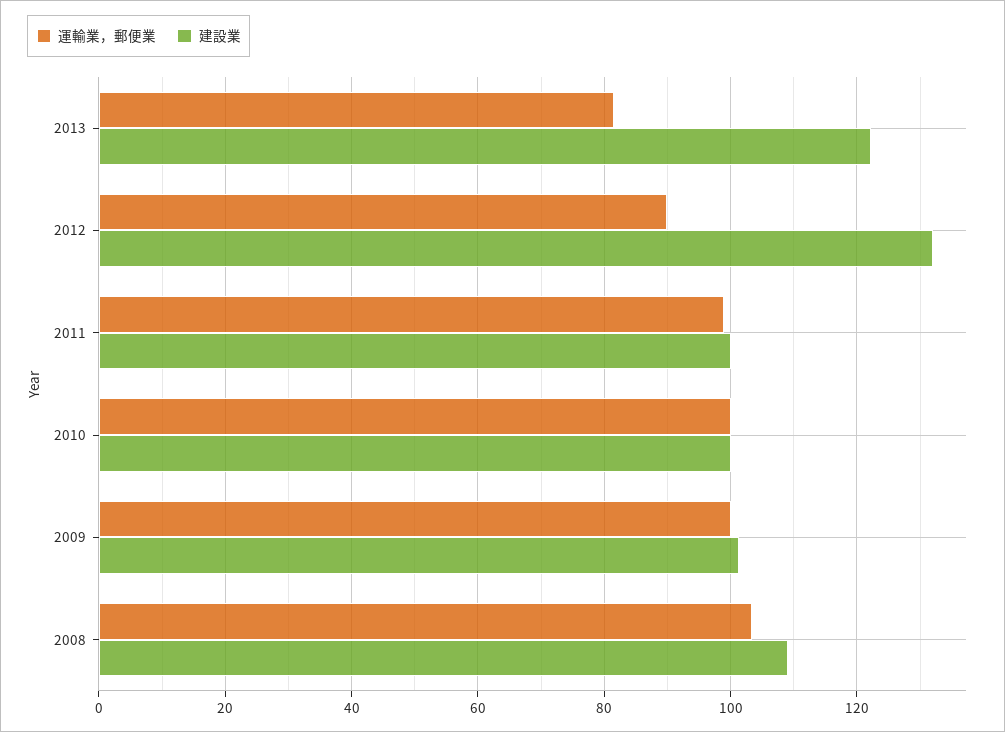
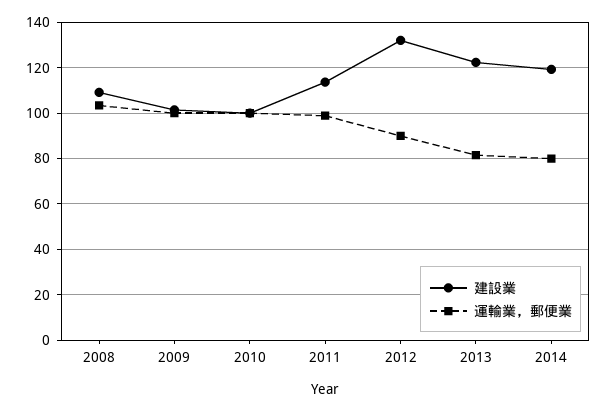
建設業, 2011: 100 -> 115
建設業, 2014: none -> 120
運輸業，郵便業, 2014: none -> 80

